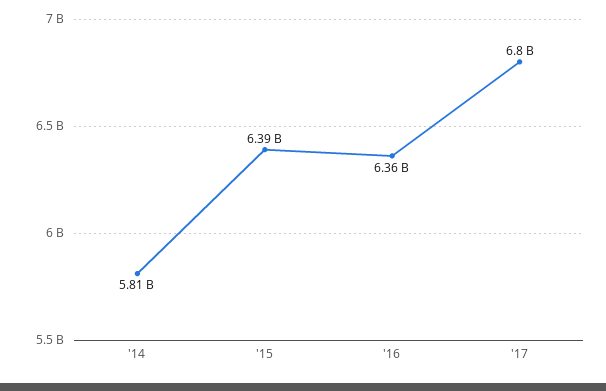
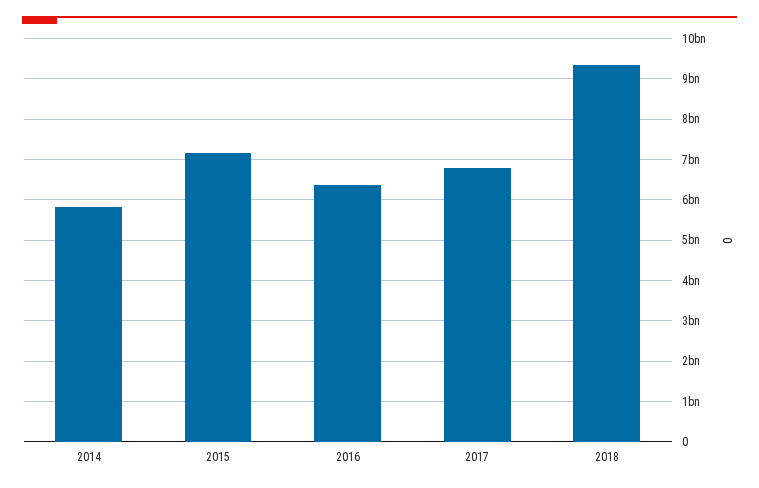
'15: 6390000000 -> 7200000000
2018: none -> 9400000000

